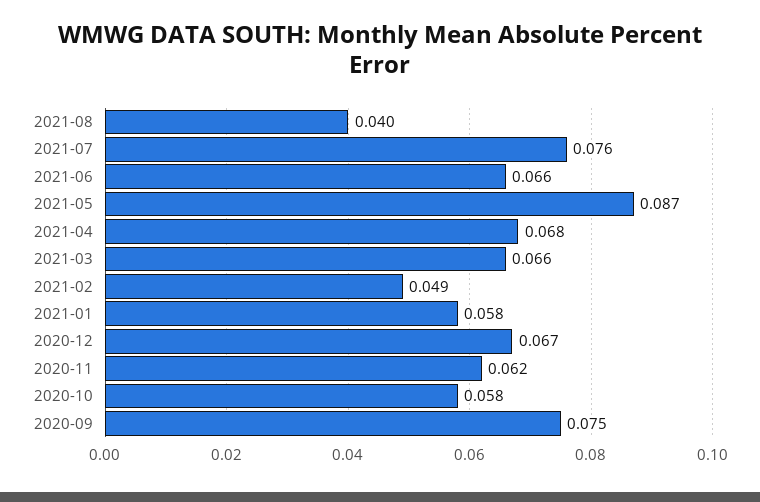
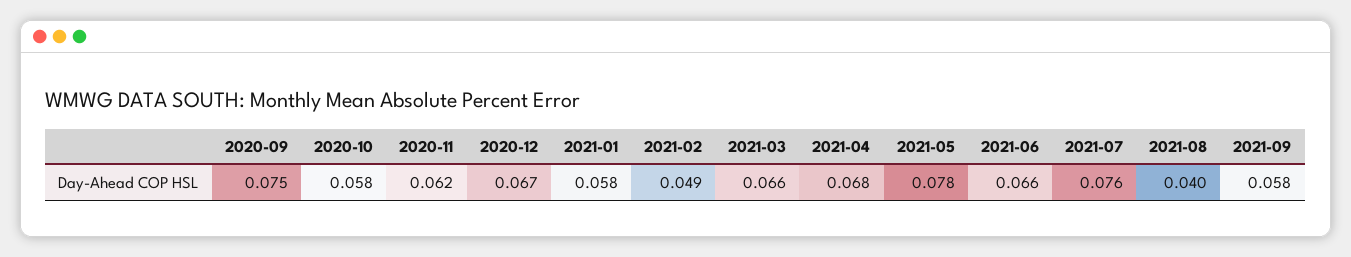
2021-05: 0.087 -> 0.078
2021-09: none -> 0.058

